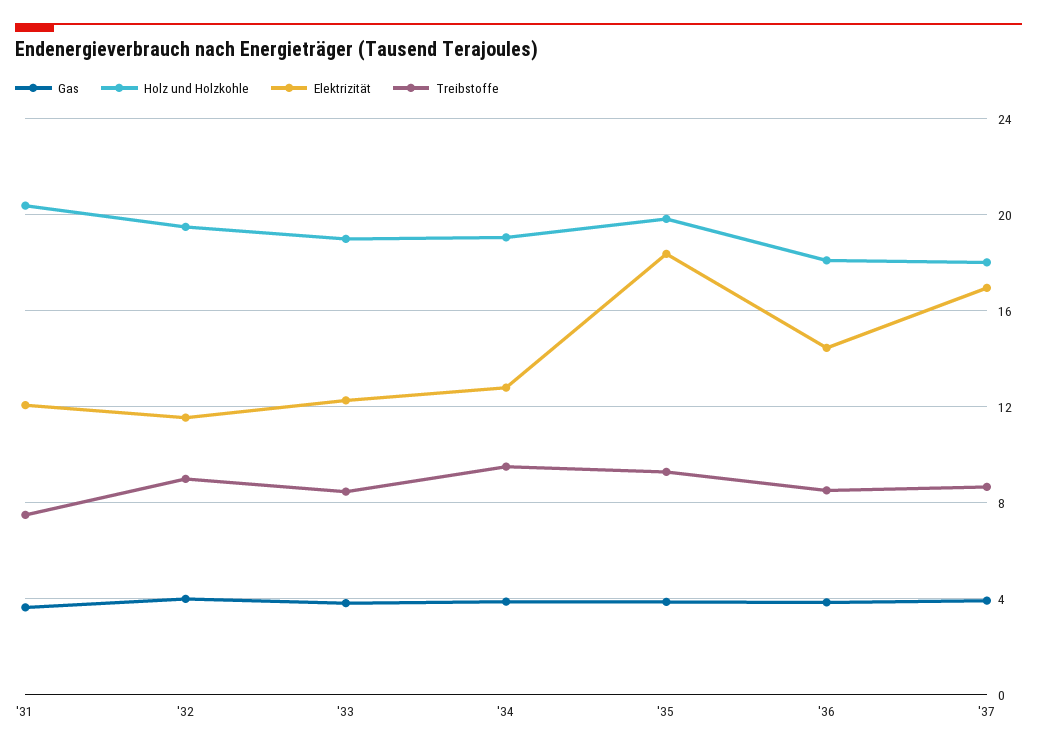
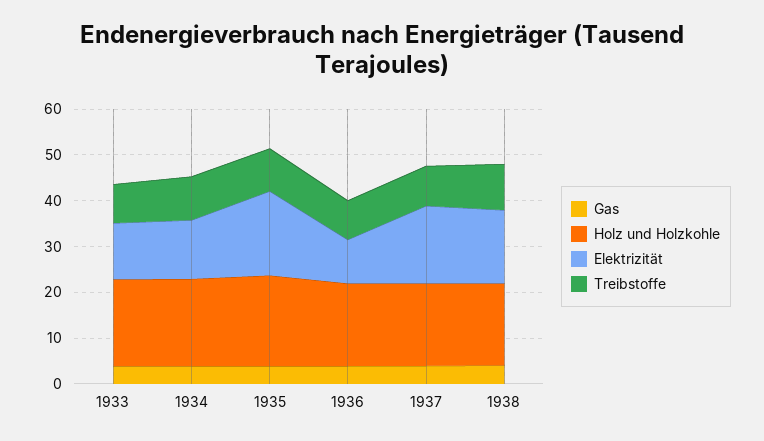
Gas, '31: 3.5 -> none
Holz und Holzkohle, '31: 20.5 -> none
Elektrizität, '31: 12 -> none
Treibstoffe, '31: 7.5 -> none
Gas, '32: 4 -> none
Holz und Holzkohle, '32: 19.5 -> none
Elektrizität, '32: 11.5 -> none
Treibstoffe, '32: 9 -> none
Elektrizität, '36: 14.5 -> 10
Gas, 1938: none -> 4
Holz und Holzkohle, 1938: none -> 18
Elektrizität, 1938: none -> 16
Treibstoffe, 1938: none -> 10

